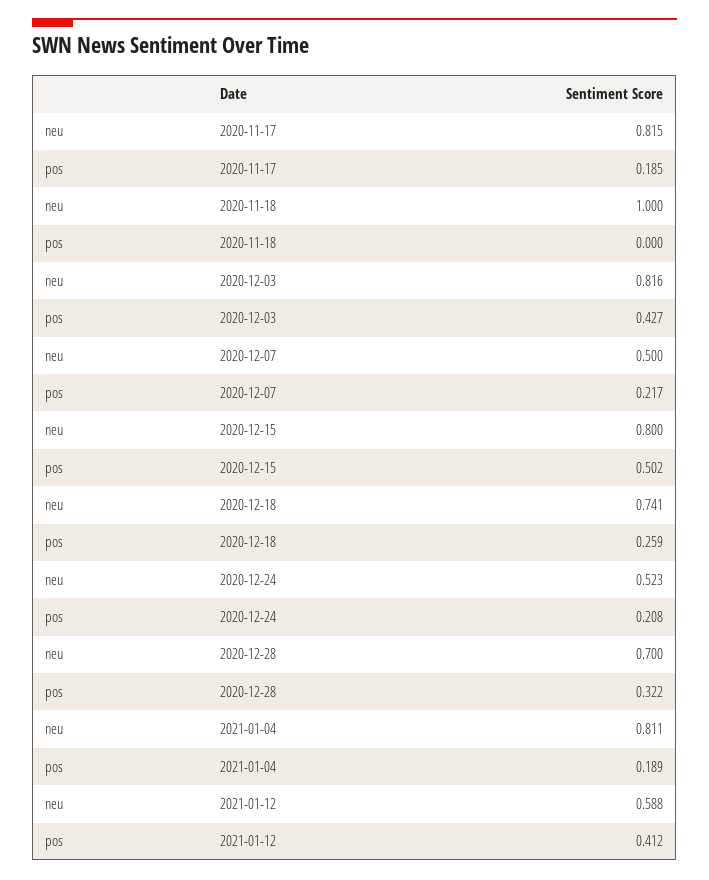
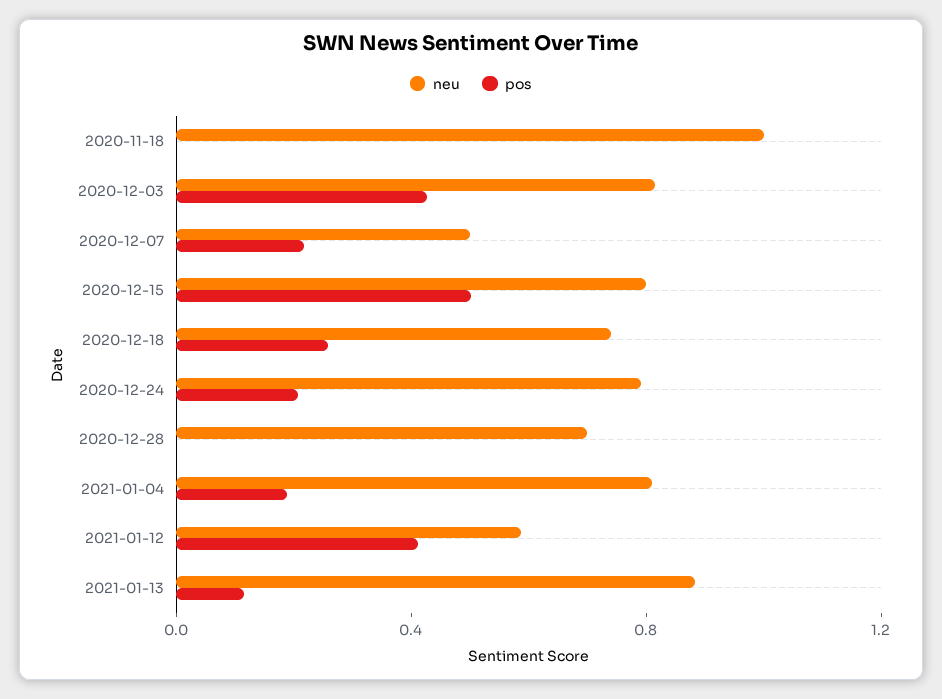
neu, 2020-11-17: 0.815 -> none
pos, 2020-11-17: 0.185 -> none
neu, 2020-12-24: 0.523 -> 0.8
pos, 2020-12-28: 0.322 -> 0
neu, 2021-01-13: none -> 0.9
pos, 2021-01-13: none -> 0.1

